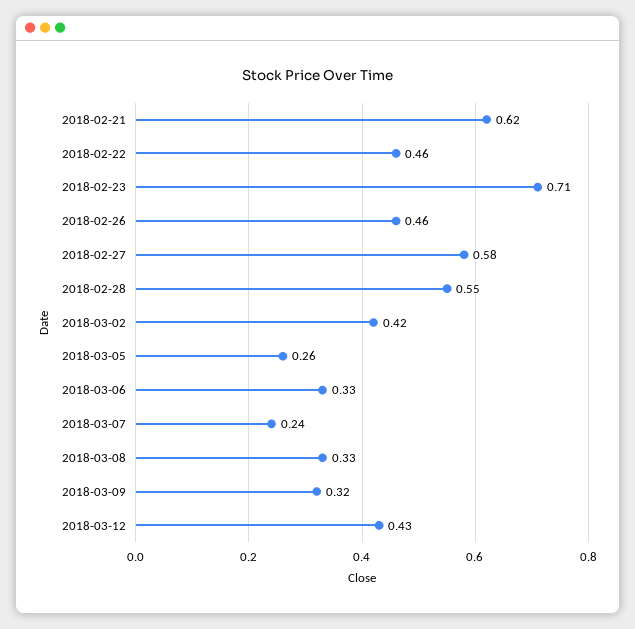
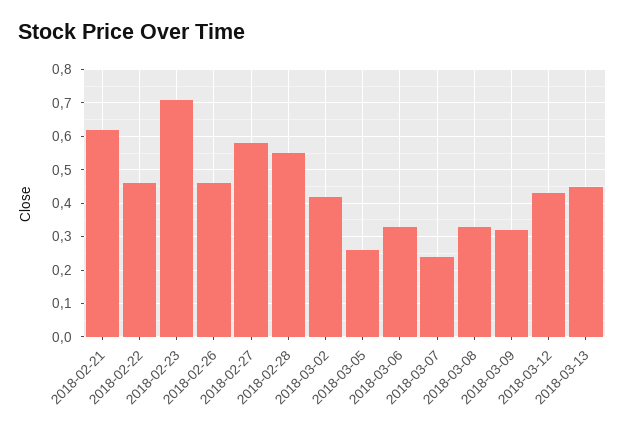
2018-03-13: none -> 0.45

